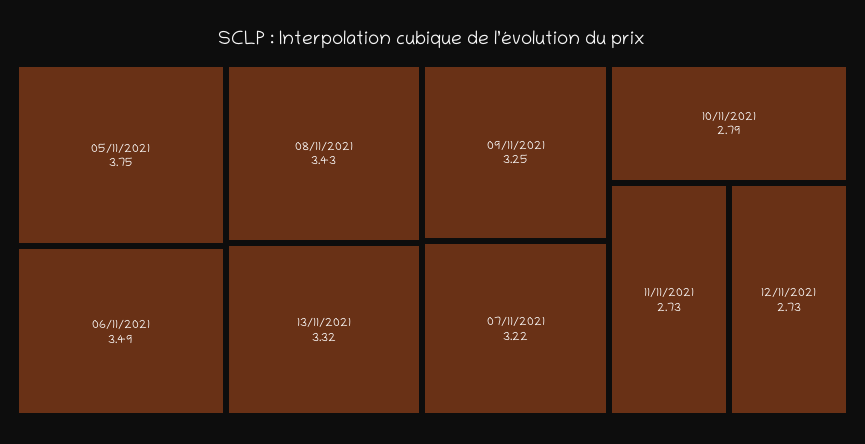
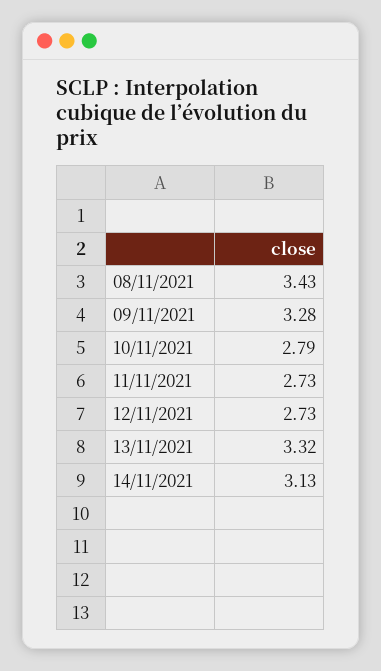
05/11/2021: 3.75 -> none
06/11/2021: 3.49 -> none
09/11/2021: 3.25 -> 3.28
07/11/2021: 3.22 -> none
14/11/2021: none -> 3.13

